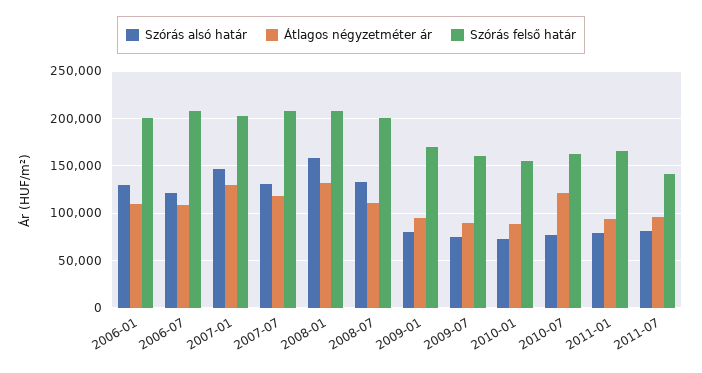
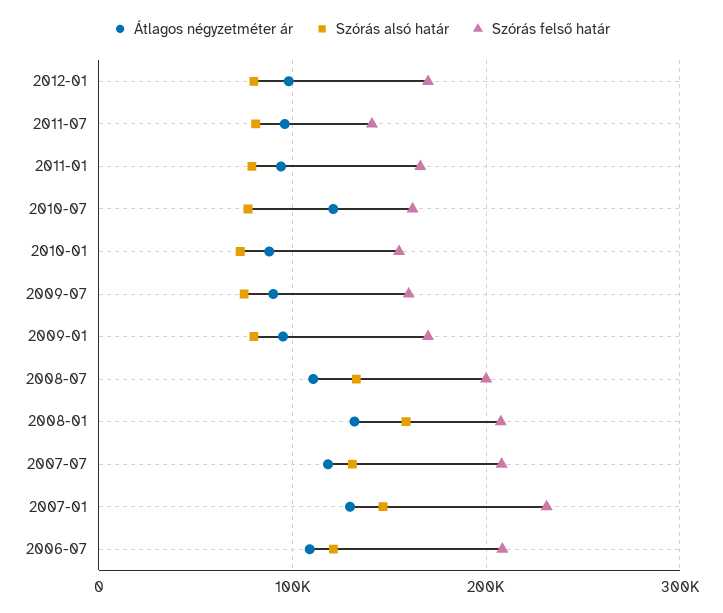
Szórás alsó határ, 2006-01: 130000 -> none
Átlagos négyzetméter ár, 2006-01: 110000 -> none
Szórás felső határ, 2006-01: 200000 -> none
Szórás felső határ, 2007-01: 200000 -> 230000
Átlagos négyzetméter ár, 2012-01: none -> 100000
Szórás alsó határ, 2012-01: none -> 80000
Szórás felső határ, 2012-01: none -> 170000

